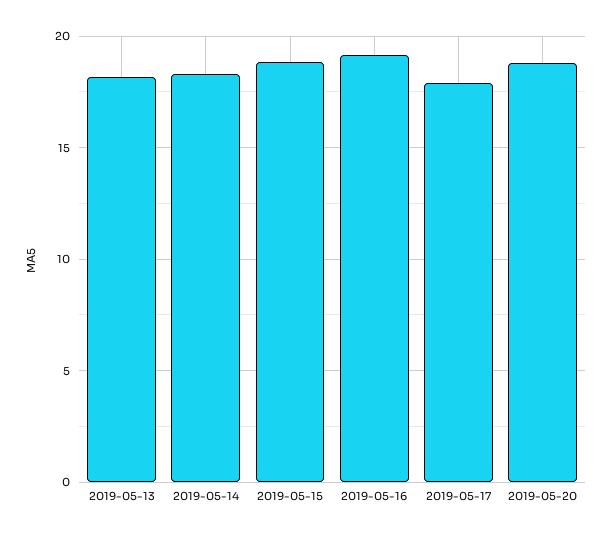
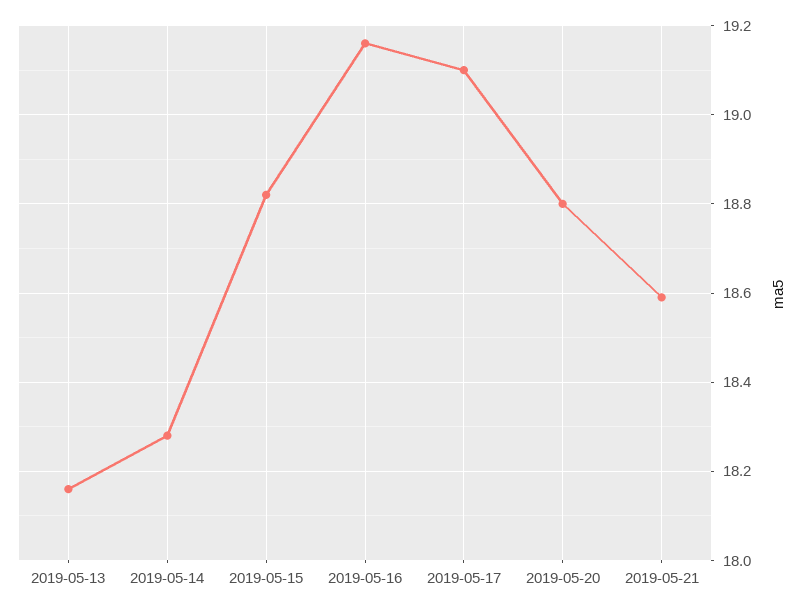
2019-05-17: 18 -> 19.1
2019-05-21: none -> 18.6

